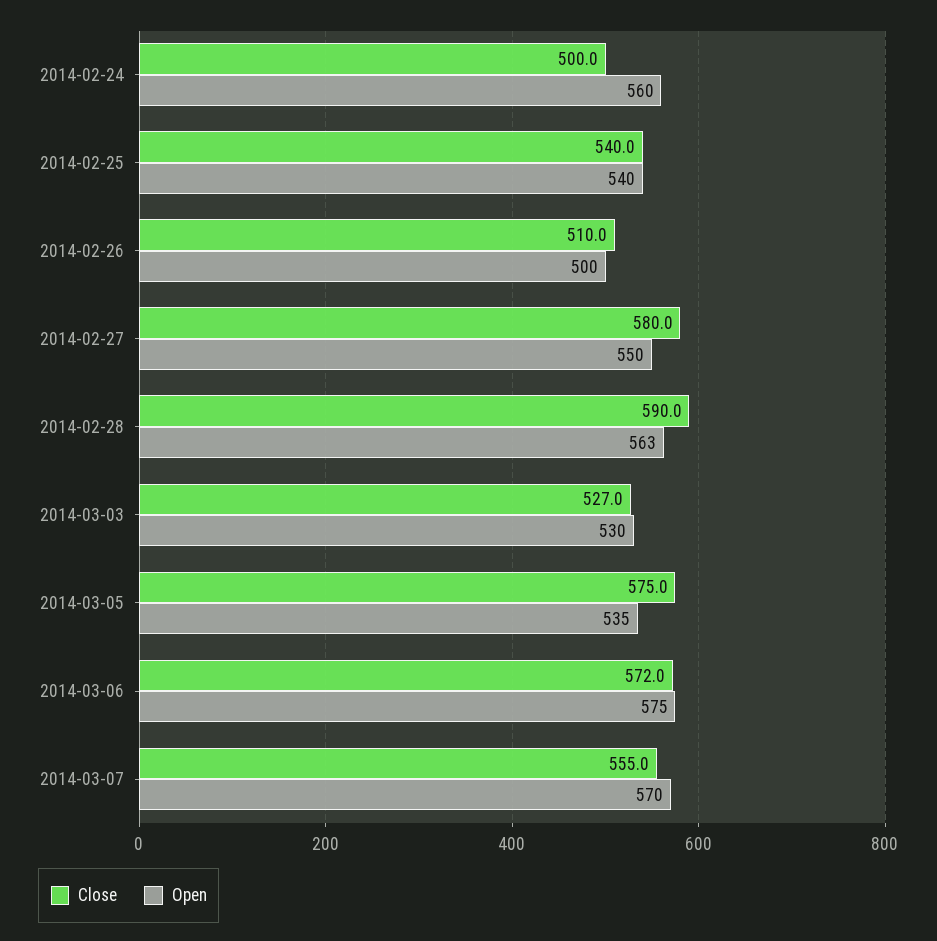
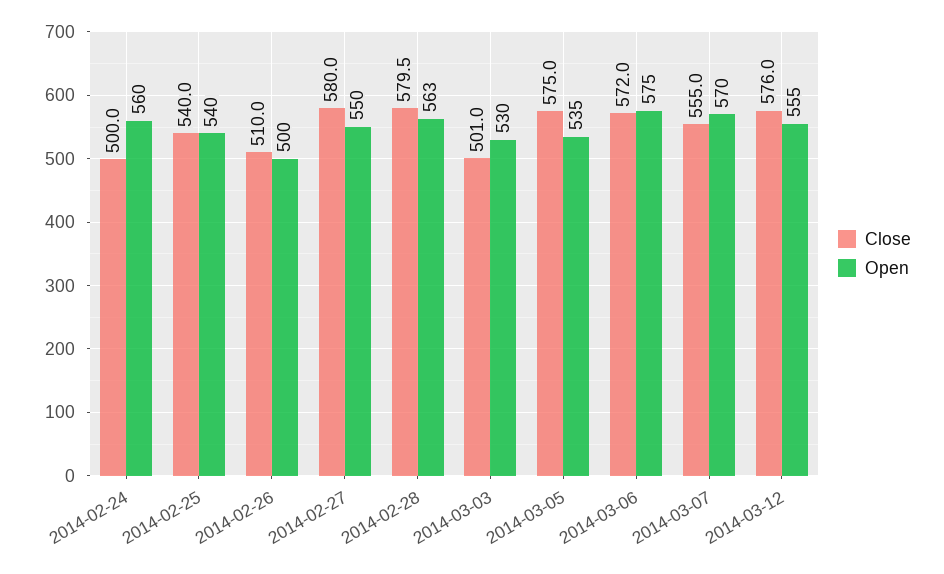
Close, 2014-02-28: 590 -> 579.5
Close, 2014-03-03: 527 -> 501
Close, 2014-03-12: none -> 576
Open, 2014-03-12: none -> 555

